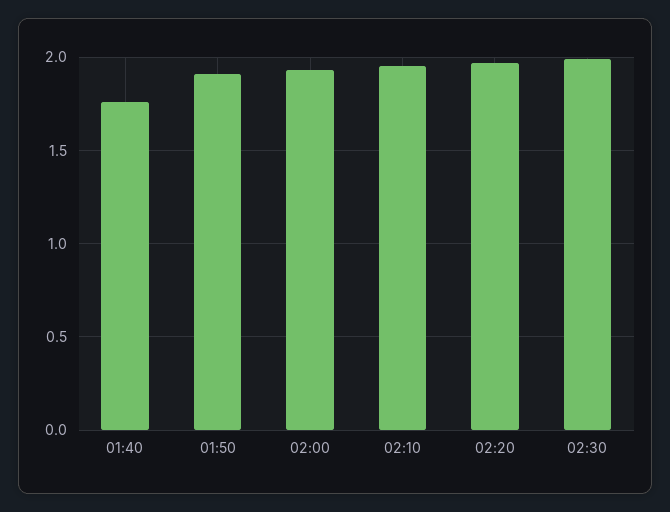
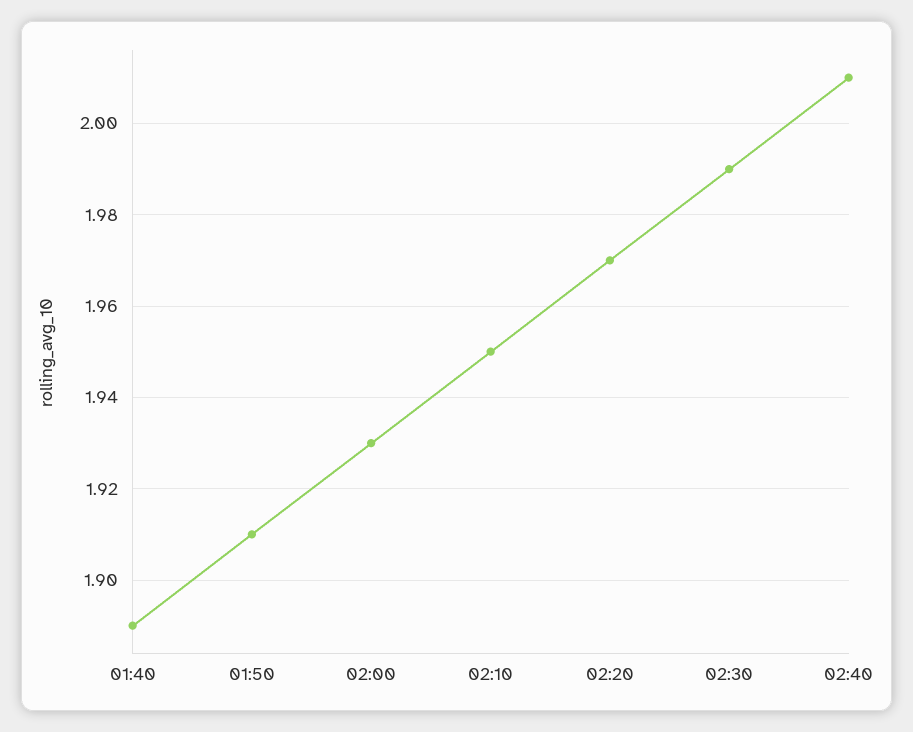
01:40: 1.75 -> 1.89
02:40: none -> 2.01

